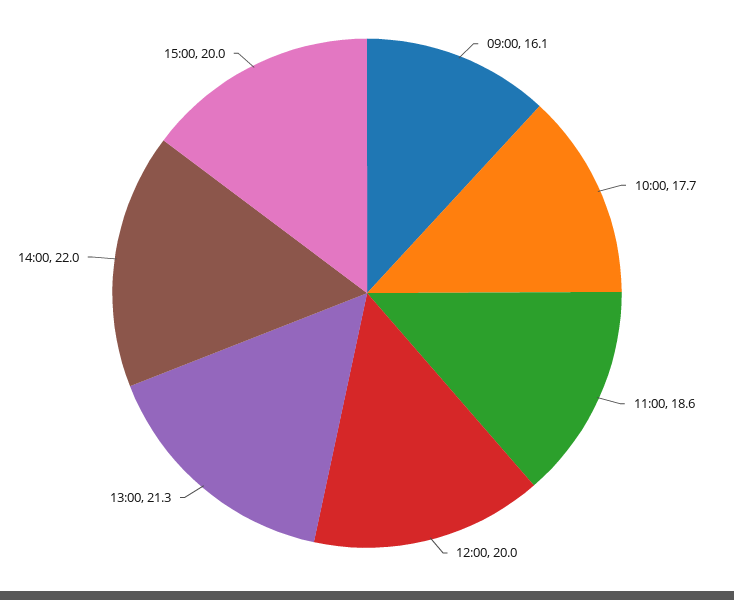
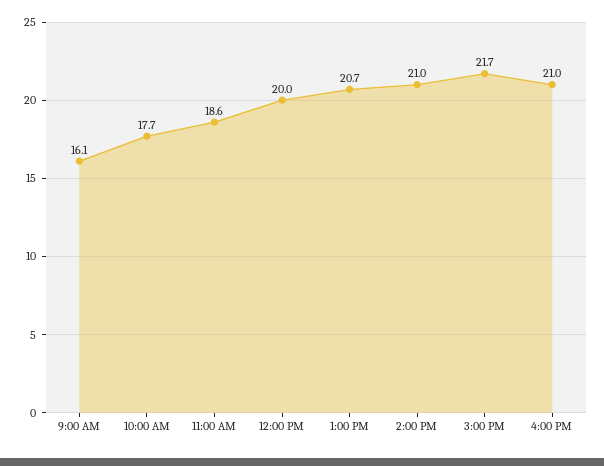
13:00: 21.3 -> 20.7
14:00: 22 -> 21
15:00: 20 -> 21.7
4:00 PM: none -> 21

